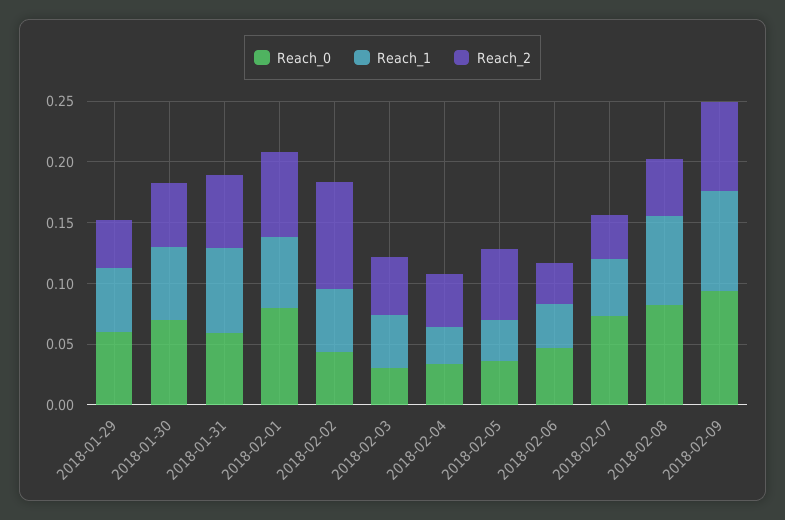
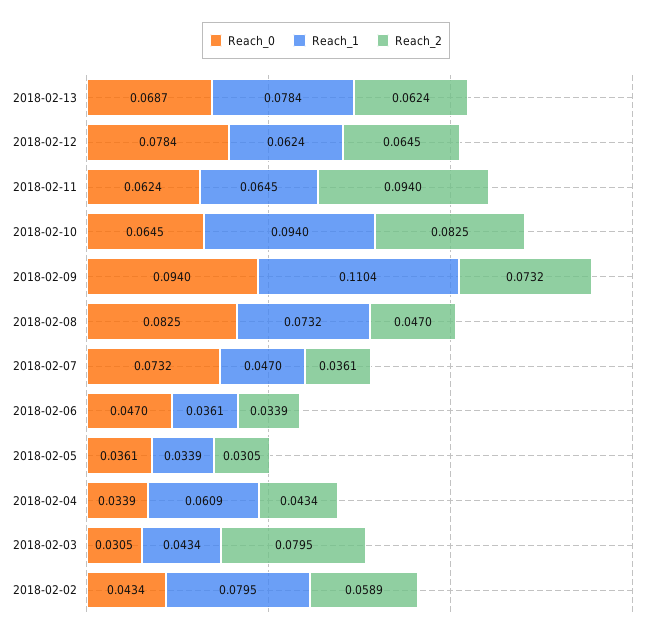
Reach_0, 2018-01-29: 0.06 -> none
Reach_1, 2018-01-29: 0.05 -> none
Reach_2, 2018-01-29: 0.04 -> none
Reach_0, 2018-01-30: 0.07 -> none
Reach_1, 2018-01-30: 0.06 -> none
Reach_2, 2018-01-30: 0.05 -> none
Reach_0, 2018-01-31: 0.06 -> none
Reach_1, 2018-01-31: 0.07 -> none
Reach_2, 2018-01-31: 0.06 -> none
Reach_0, 2018-02-01: 0.08 -> none
Reach_1, 2018-02-01: 0.06 -> none
Reach_2, 2018-02-01: 0.07 -> none
Reach_1, 2018-02-02: 0.05 -> 0.0795
Reach_2, 2018-02-02: 0.09 -> 0.0589
Reach_2, 2018-02-03: 0.05 -> 0.0795
Reach_1, 2018-02-04: 0.03 -> 0.0609
Reach_2, 2018-02-05: 0.06 -> 0.0305
Reach_1, 2018-02-09: 0.08 -> 0.1104
Reach_0, 2018-02-13: none -> 0.0687
Reach_1, 2018-02-13: none -> 0.0784
Reach_2, 2018-02-13: none -> 0.0624
Reach_0, 2018-02-12: none -> 0.0784
Reach_1, 2018-02-12: none -> 0.0624
Reach_2, 2018-02-12: none -> 0.0645
Reach_0, 2018-02-11: none -> 0.0624
Reach_1, 2018-02-11: none -> 0.0645
Reach_2, 2018-02-11: none -> 0.094
Reach_0, 2018-02-10: none -> 0.0645
Reach_1, 2018-02-10: none -> 0.094
Reach_2, 2018-02-10: none -> 0.0825

